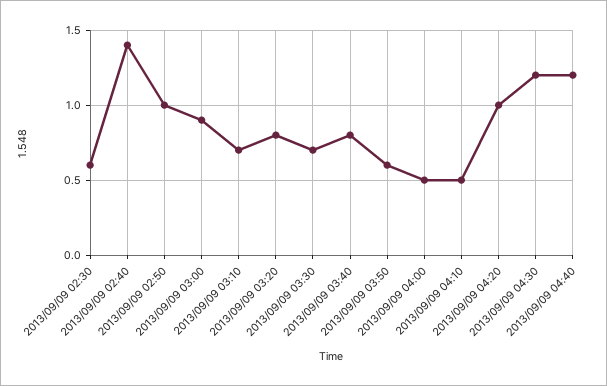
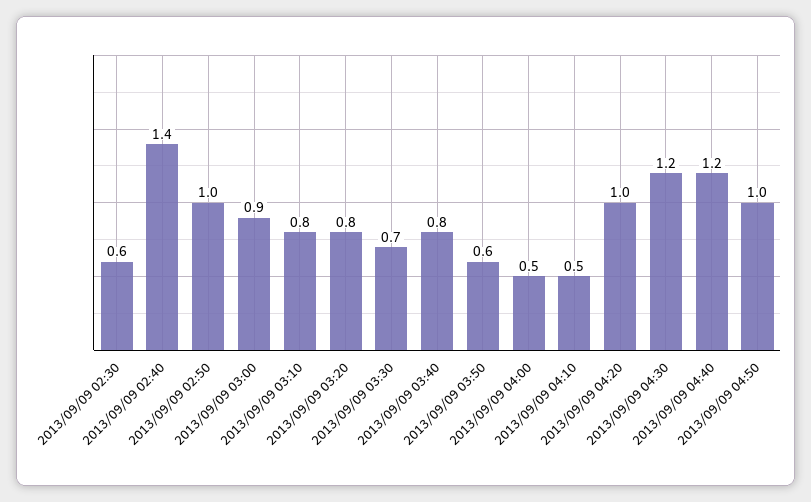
2013/09/09 03:10: 0.7 -> 0.8
2013/09/09 04:50: none -> 1

